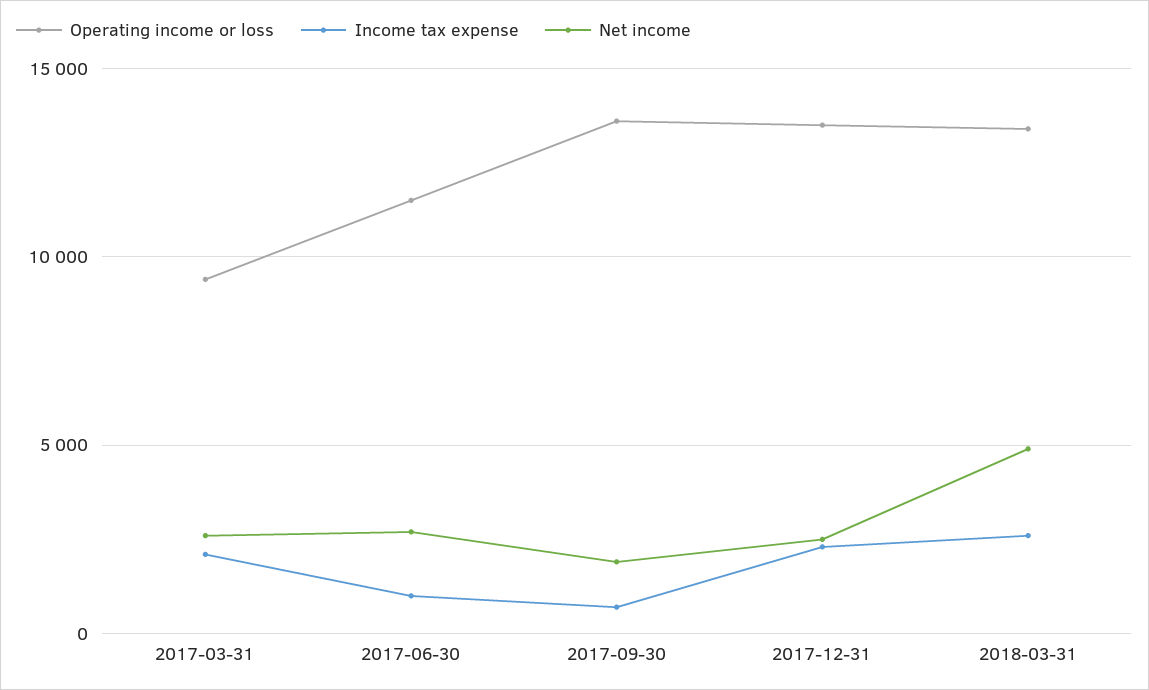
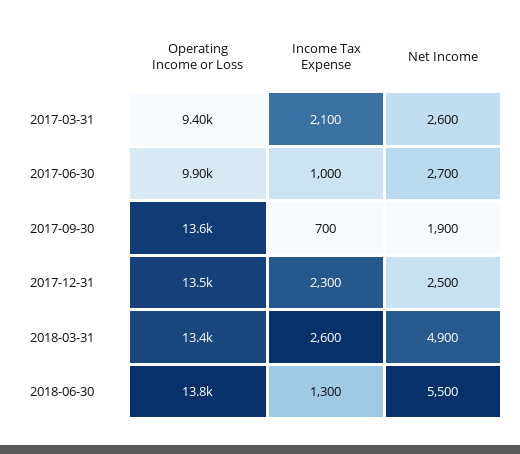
Operating income or loss, 2017-06-30: 11500 -> 9900
Operating income or loss, 2018-06-30: none -> 13800
Income tax expense, 2018-06-30: none -> 1300
Net income, 2018-06-30: none -> 5500

